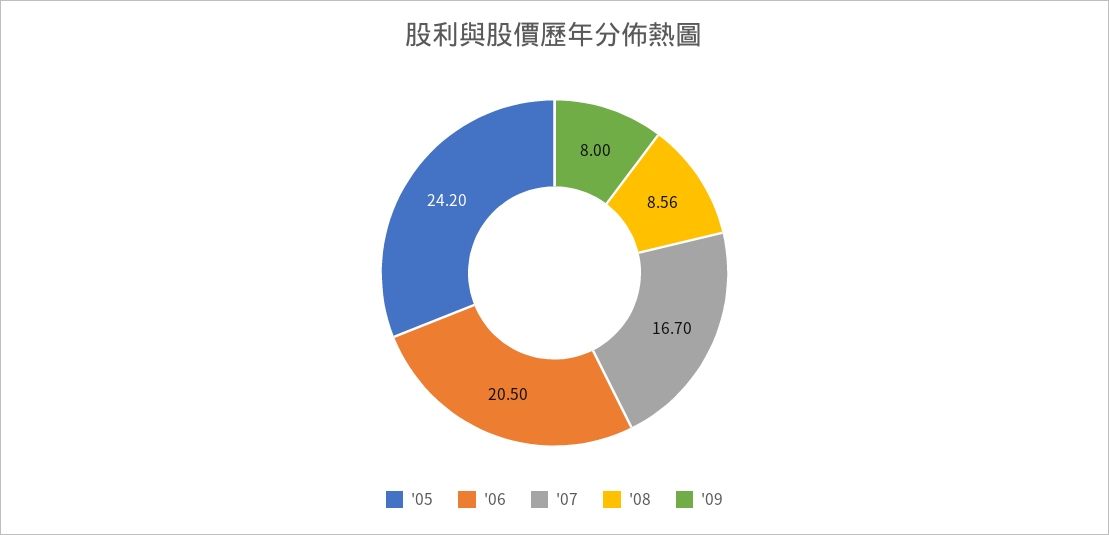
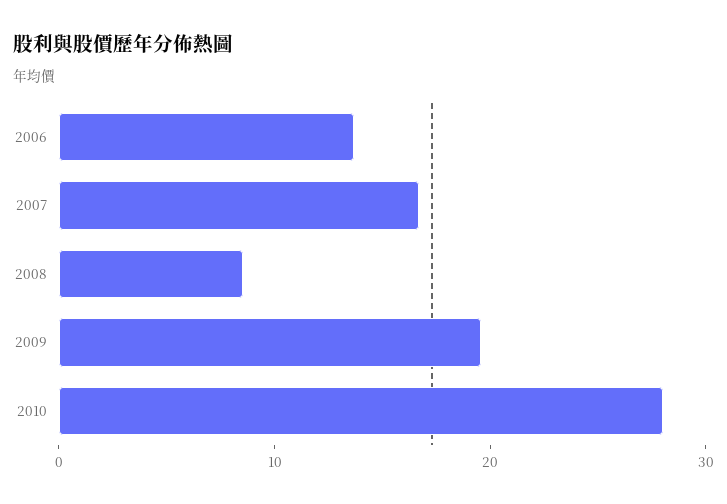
'05: 24.2 -> none
'06: 20.5 -> 14
'09: 8 -> 20
2010: none -> 28

